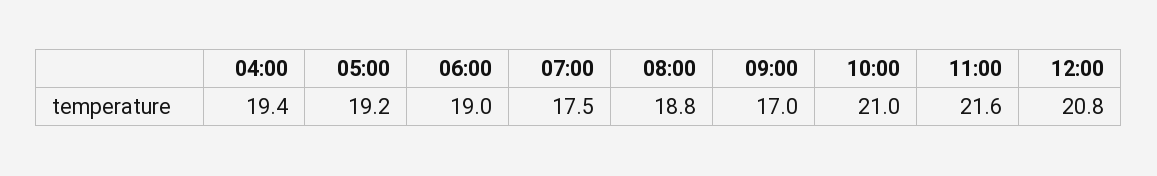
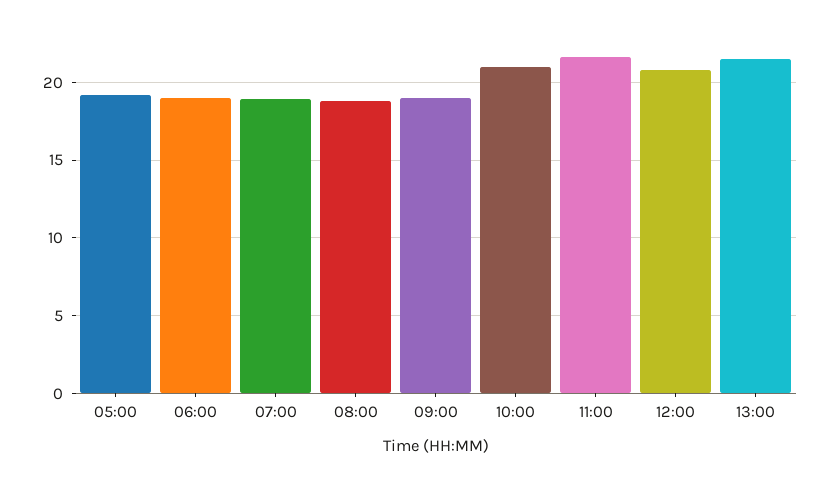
04:00: 19.4 -> none
07:00: 17.5 -> 19
09:00: 17 -> 19
13:00: none -> 21.5

